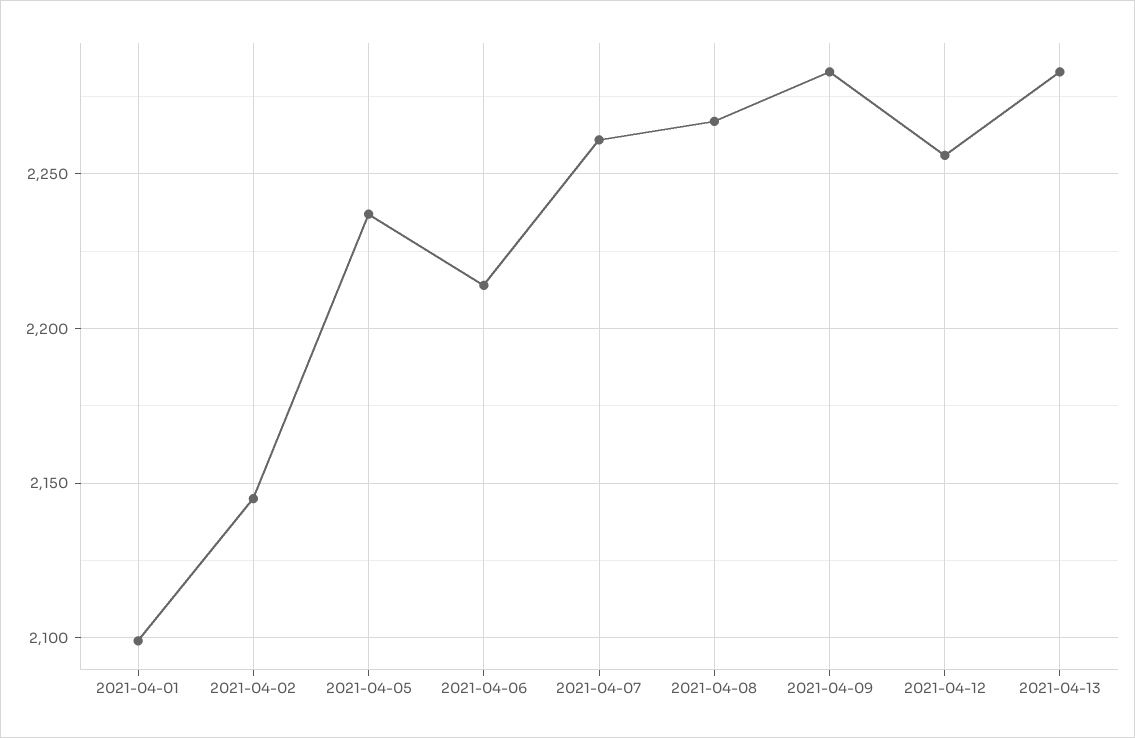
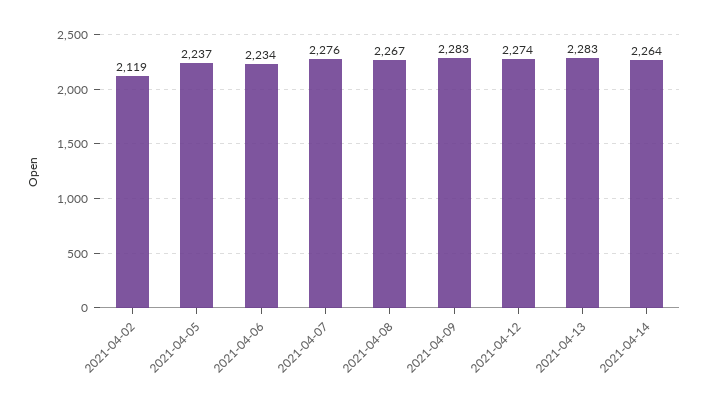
2021-04-01: 2100 -> none
2021-04-02: 2145 -> 2119
2021-04-06: 2215 -> 2234
2021-04-07: 2260 -> 2276
2021-04-12: 2255 -> 2274
2021-04-14: none -> 2264

